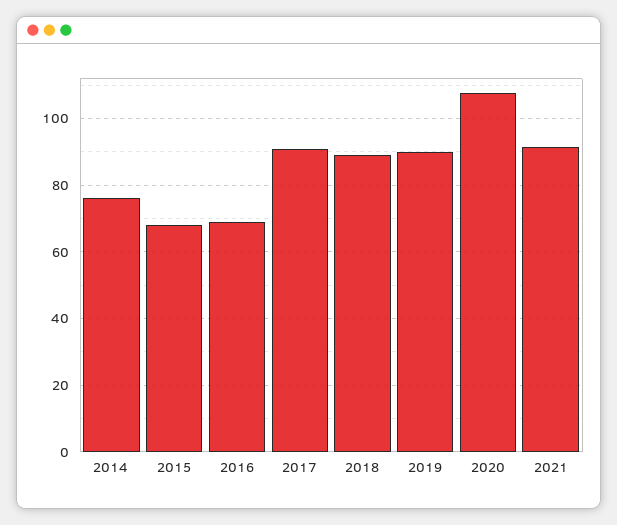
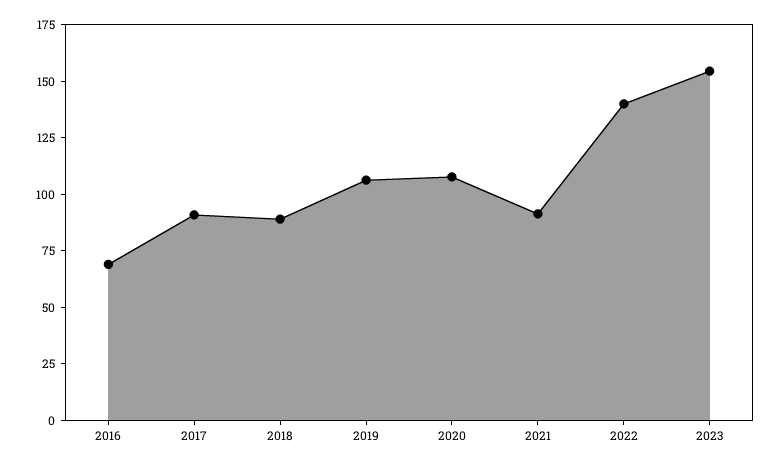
2014: 76 -> none
2015: 68 -> none
2019: 90 -> 105
2022: none -> 140
2023: none -> 155

